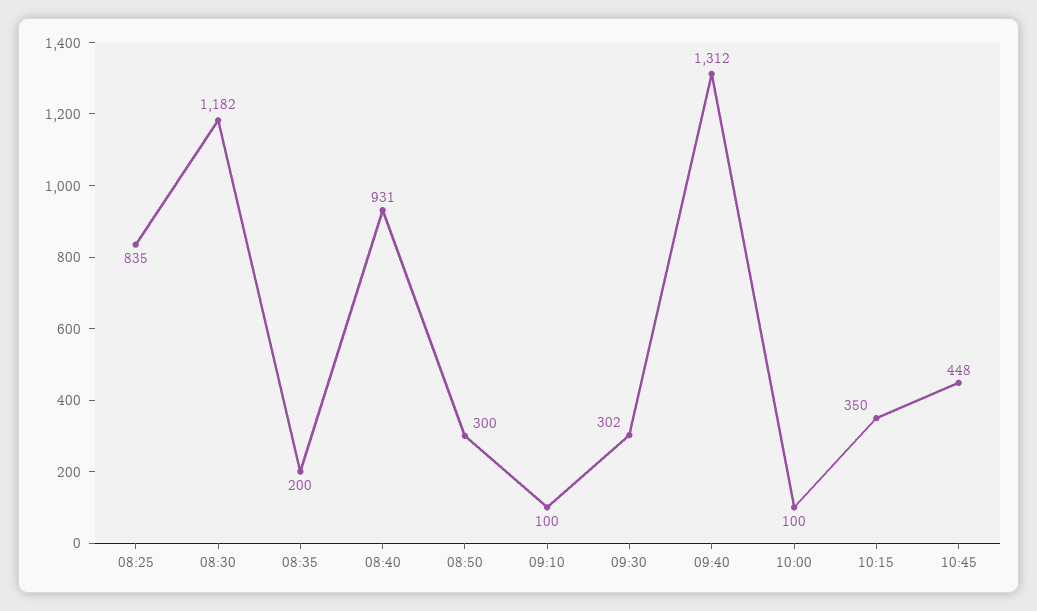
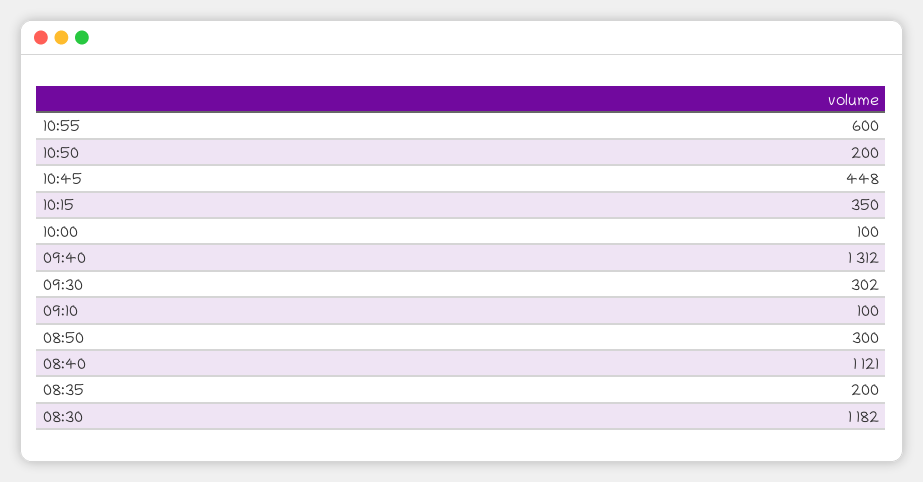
08:25: 835 -> none
08:40: 931 -> 1121
10:55: none -> 600
10:50: none -> 200

